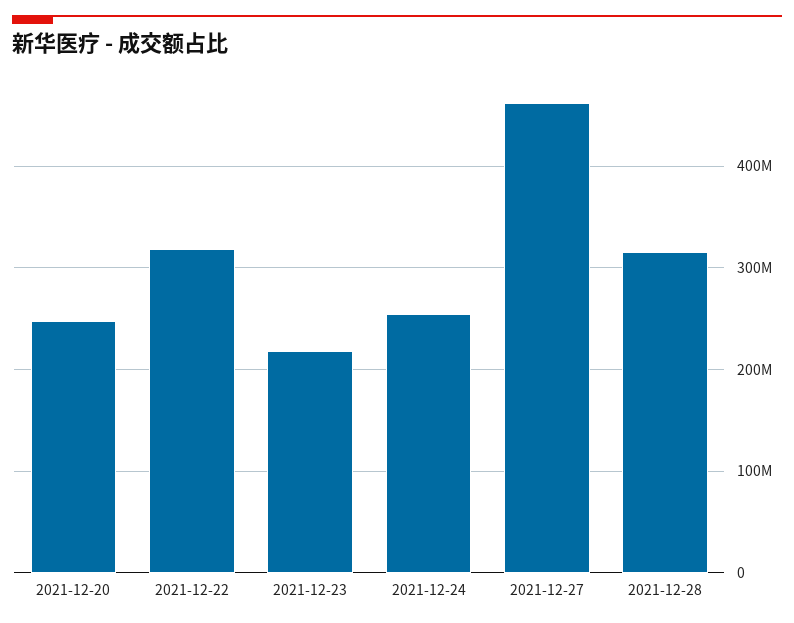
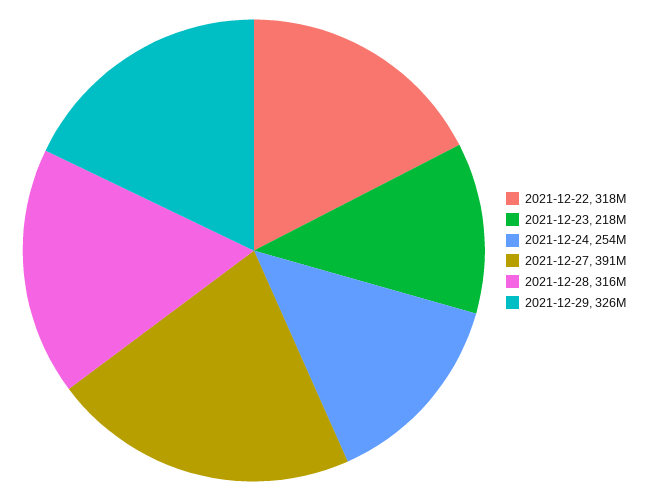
2021-12-20: 250000000 -> none
2021-12-27: 460000000 -> 391000000
2021-12-29: none -> 326000000

